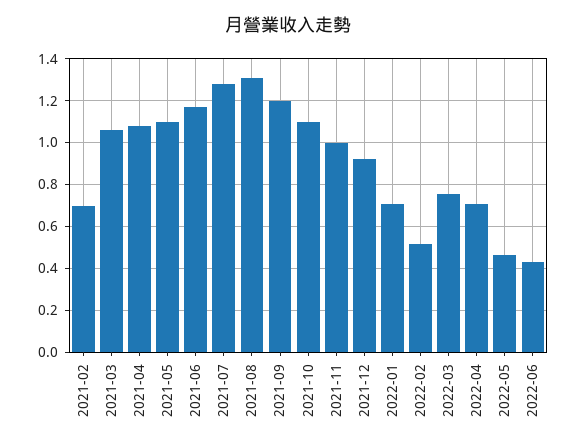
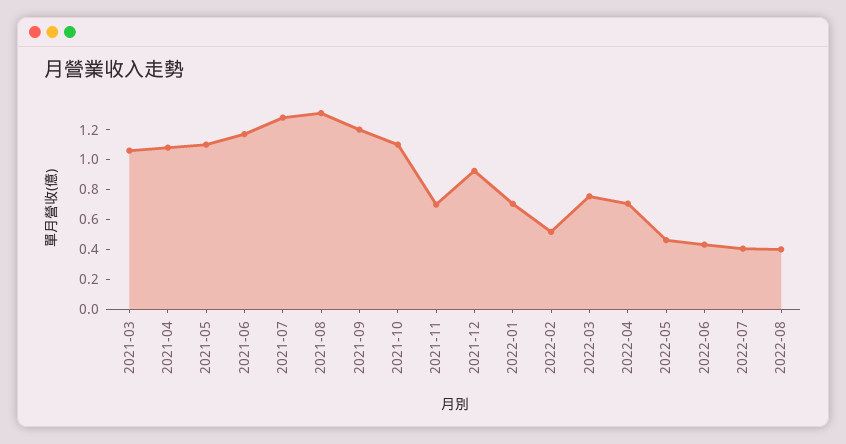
2021-02: 0.7 -> none
2021-11: 1 -> 0.7
2022-07: none -> 0.4
2022-08: none -> 0.4

